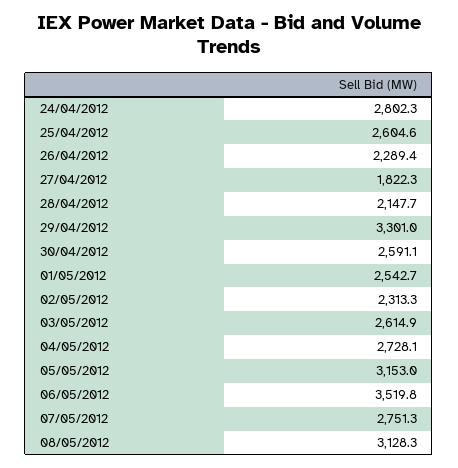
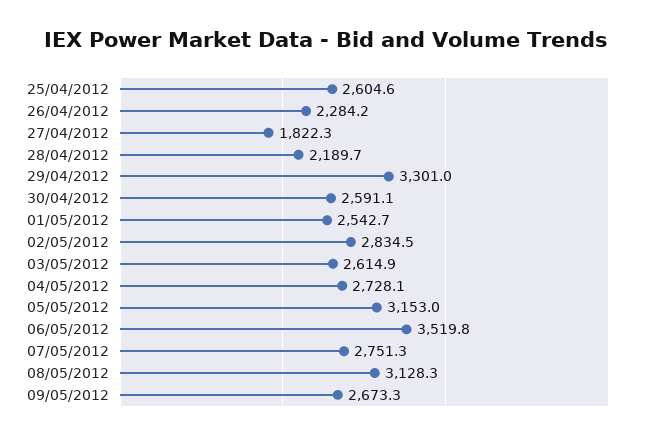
24/04/2012: 2802.3 -> none
26/04/2012: 2289.4 -> 2284.2
28/04/2012: 2147.7 -> 2189.7
02/05/2012: 2313.3 -> 2834.5
09/05/2012: none -> 2673.3

